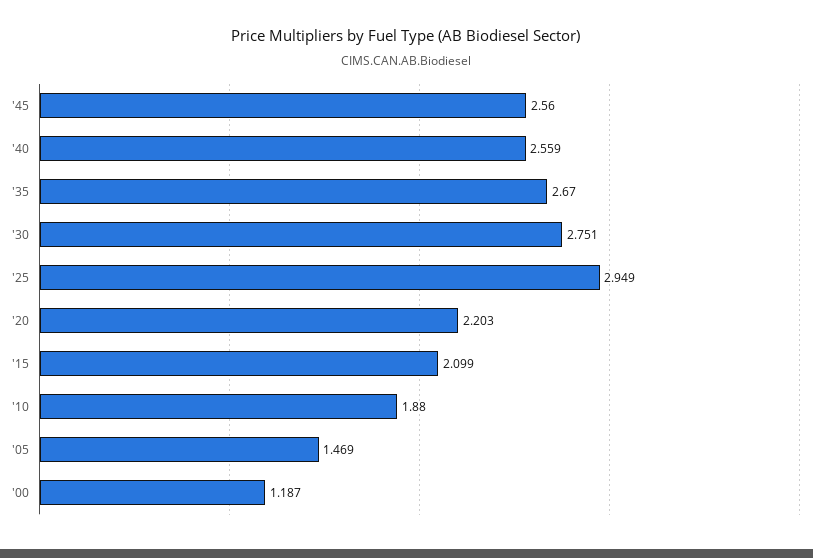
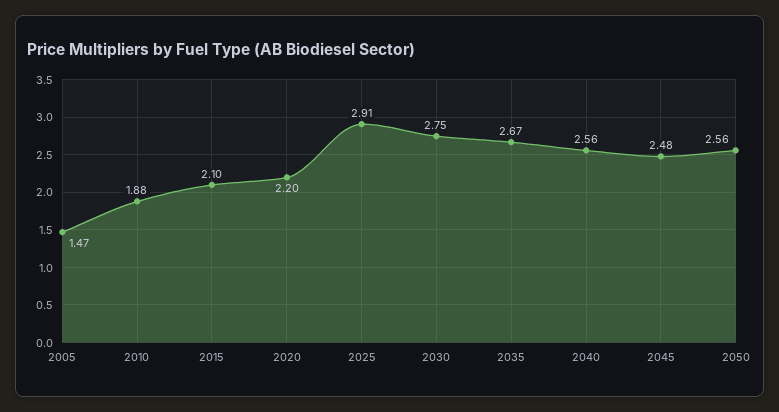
'45: 2.56 -> 2.48
'25: 2.949 -> 2.91
'00: 1.187 -> none
2050: none -> 2.56

